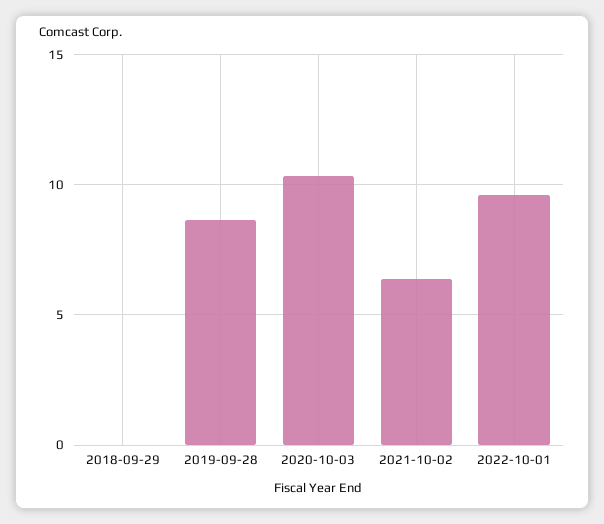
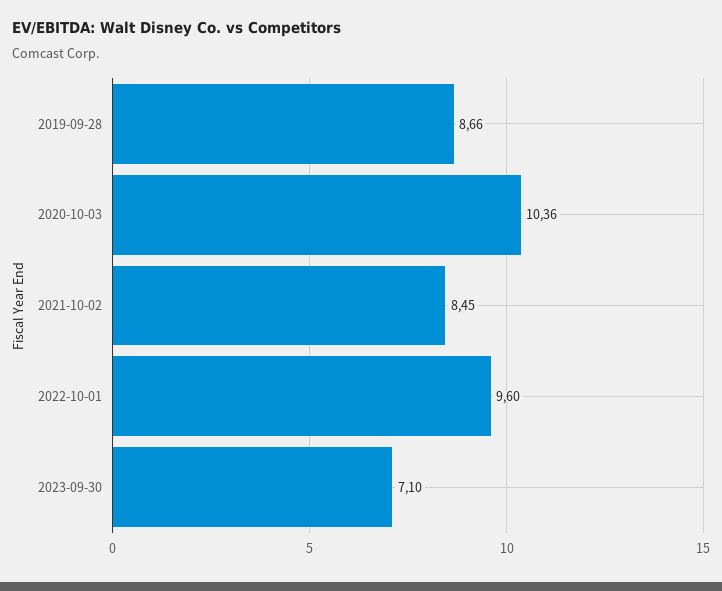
2018-09-29: 0 -> none
2021-10-02: 6.5 -> 8.45
2023-09-30: none -> 7.1

